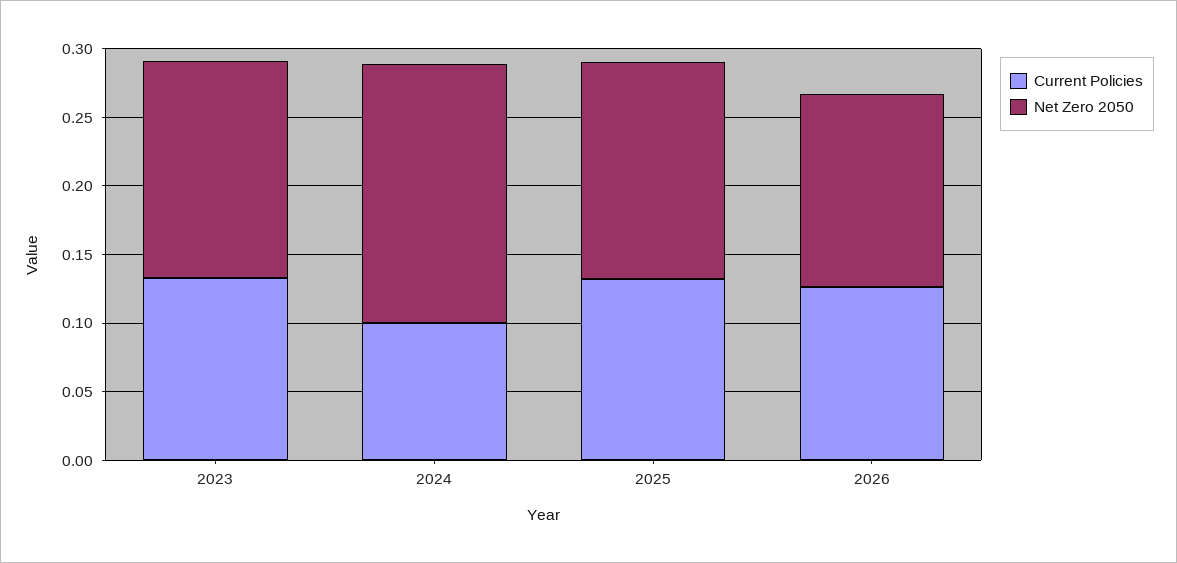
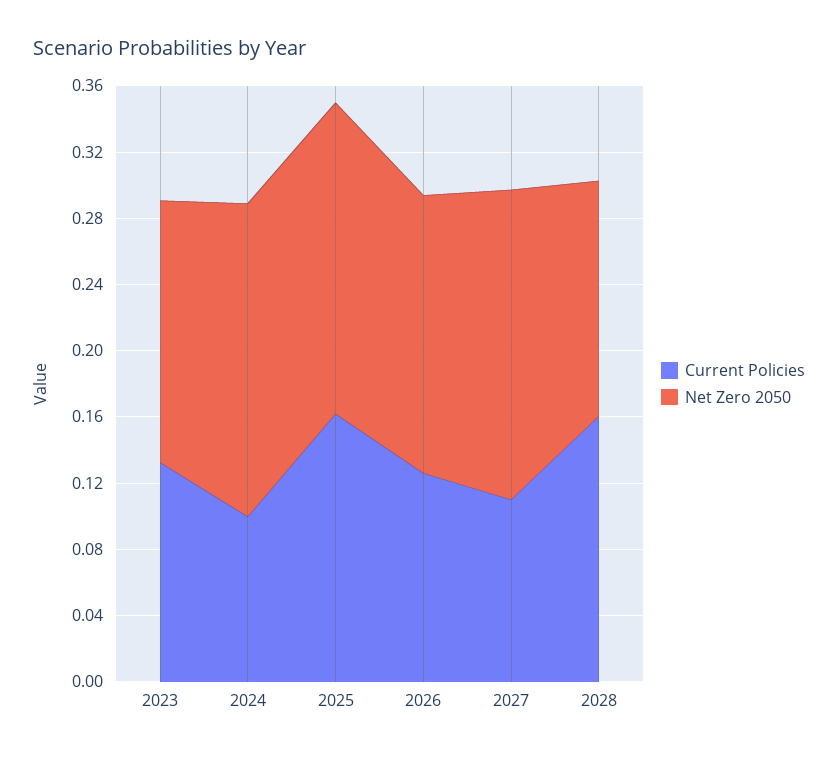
Current Policies, 2025: 0.13 -> 0.16
Net Zero 2050, 2025: 0.16 -> 0.19
Net Zero 2050, 2026: 0.14 -> 0.17
Current Policies, 2027: none -> 0.11
Net Zero 2050, 2027: none -> 0.19
Current Policies, 2028: none -> 0.16
Net Zero 2050, 2028: none -> 0.14

